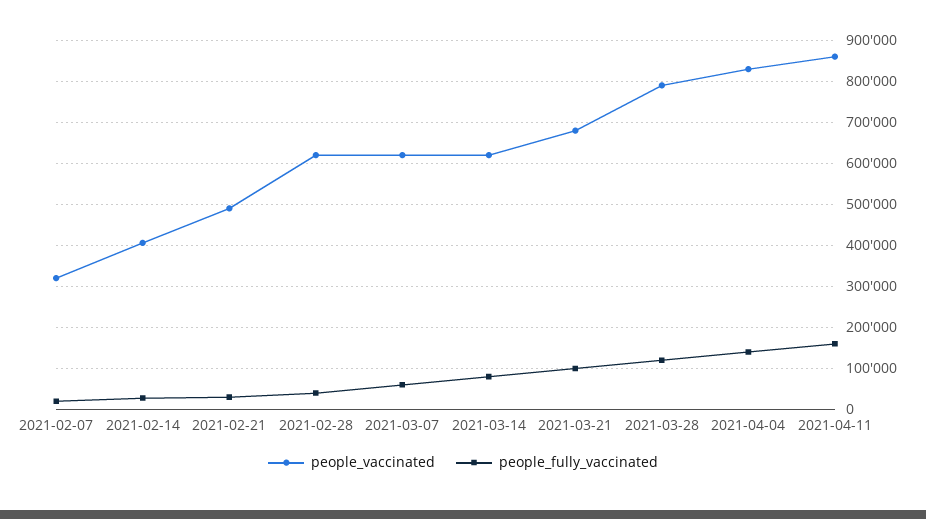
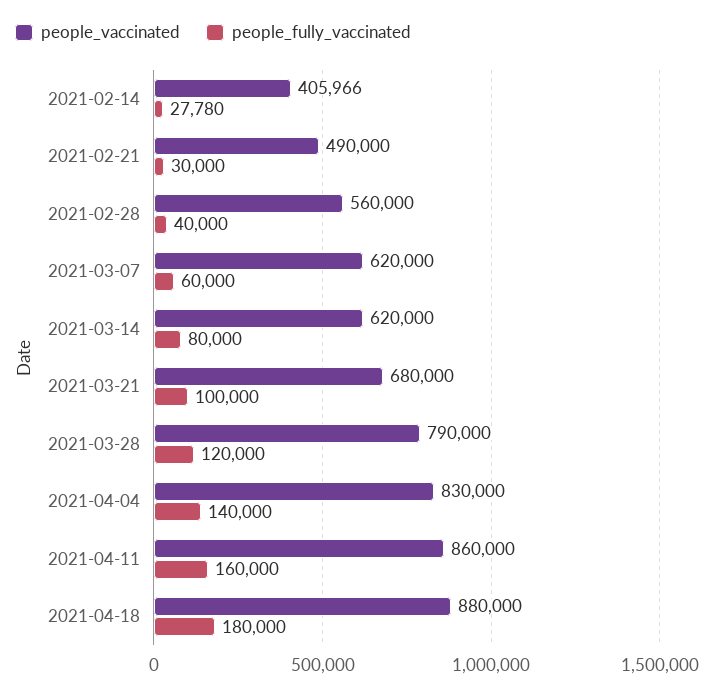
people_vaccinated, 2021-02-07: 320000 -> none
people_fully_vaccinated, 2021-02-07: 20000 -> none
people_vaccinated, 2021-02-28: 620000 -> 560000
people_vaccinated, 2021-04-18: none -> 880000
people_fully_vaccinated, 2021-04-18: none -> 180000

